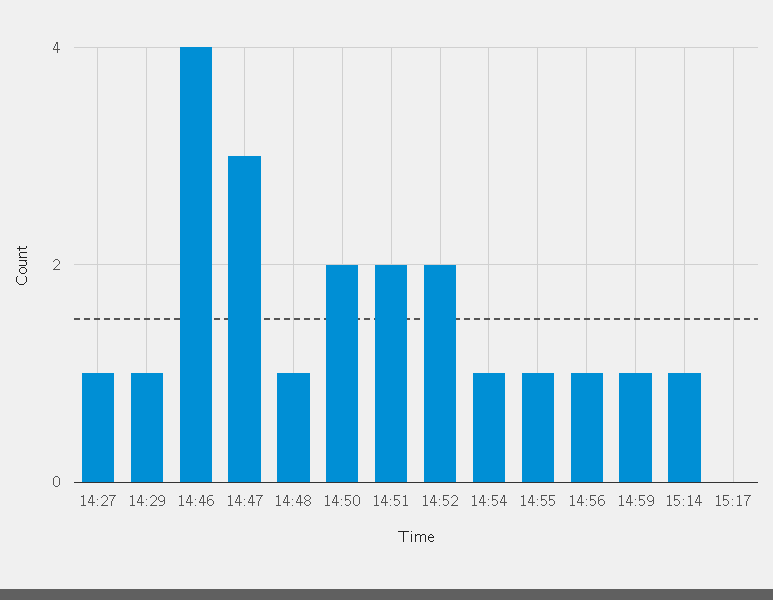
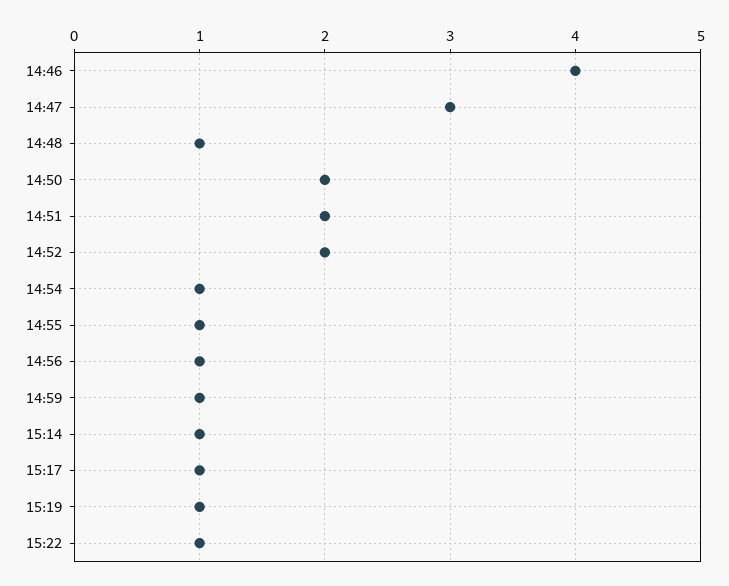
14:27: 1 -> none
14:29: 1 -> none
15:17: 0 -> 1
15:19: none -> 1
15:22: none -> 1

